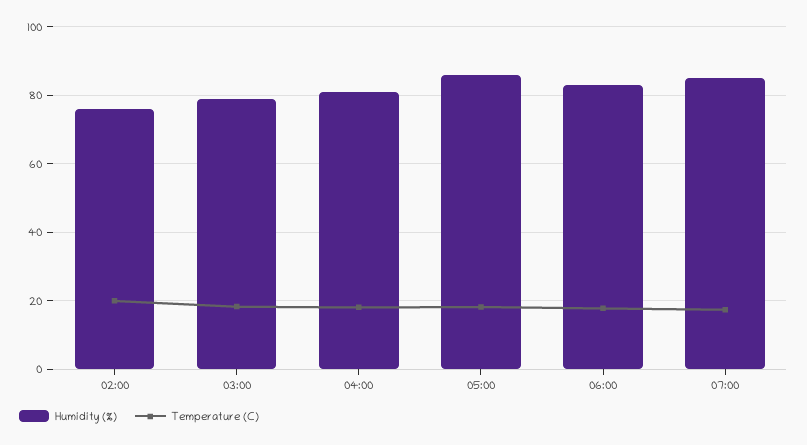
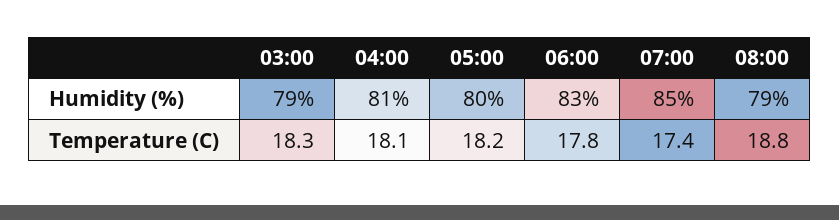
Humidity (%), 02:00: 76 -> none
Temperature (C), 02:00: 20 -> none
Humidity (%), 05:00: 86 -> 80
Humidity (%), 08:00: none -> 79
Temperature (C), 08:00: none -> 18.8

